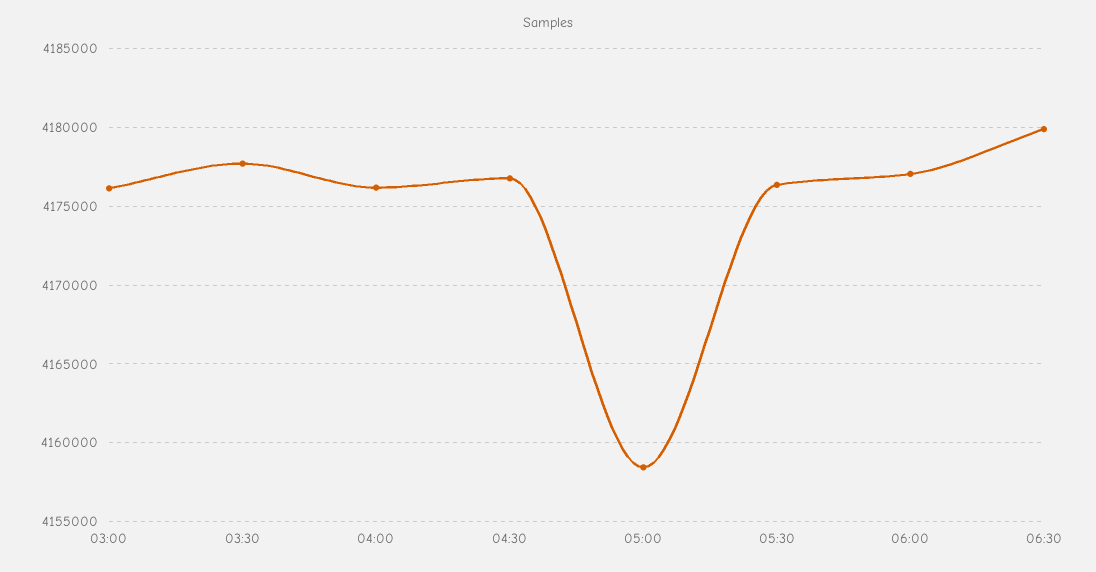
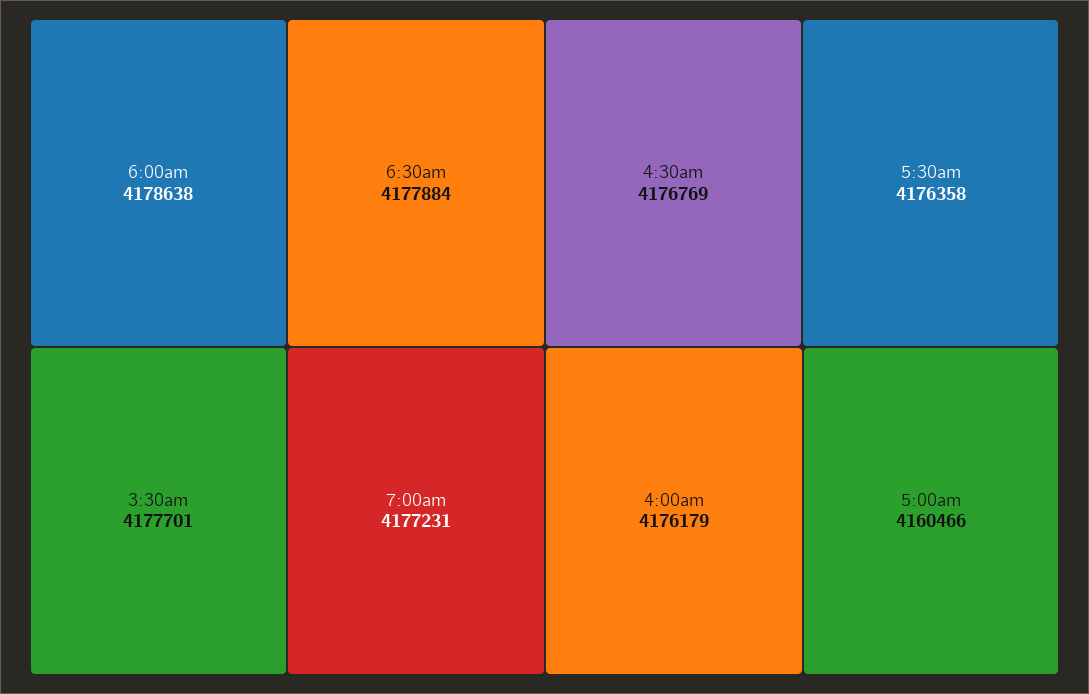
03:00: 4176000 -> none
05:00: 4158500 -> 4160466
06:00: 4177000 -> 4178638
06:30: 4180000 -> 4177884
7:00am: none -> 4177231

